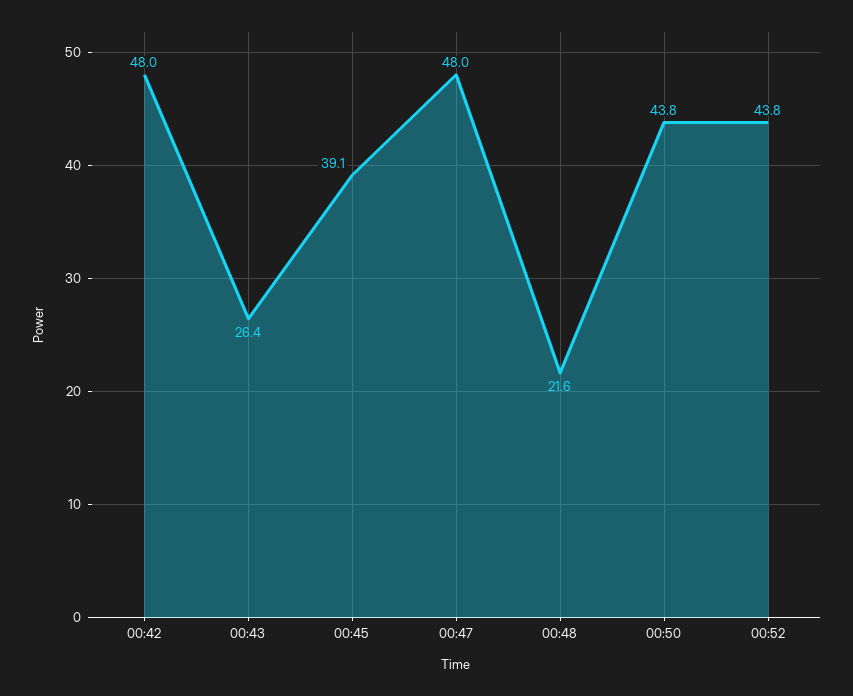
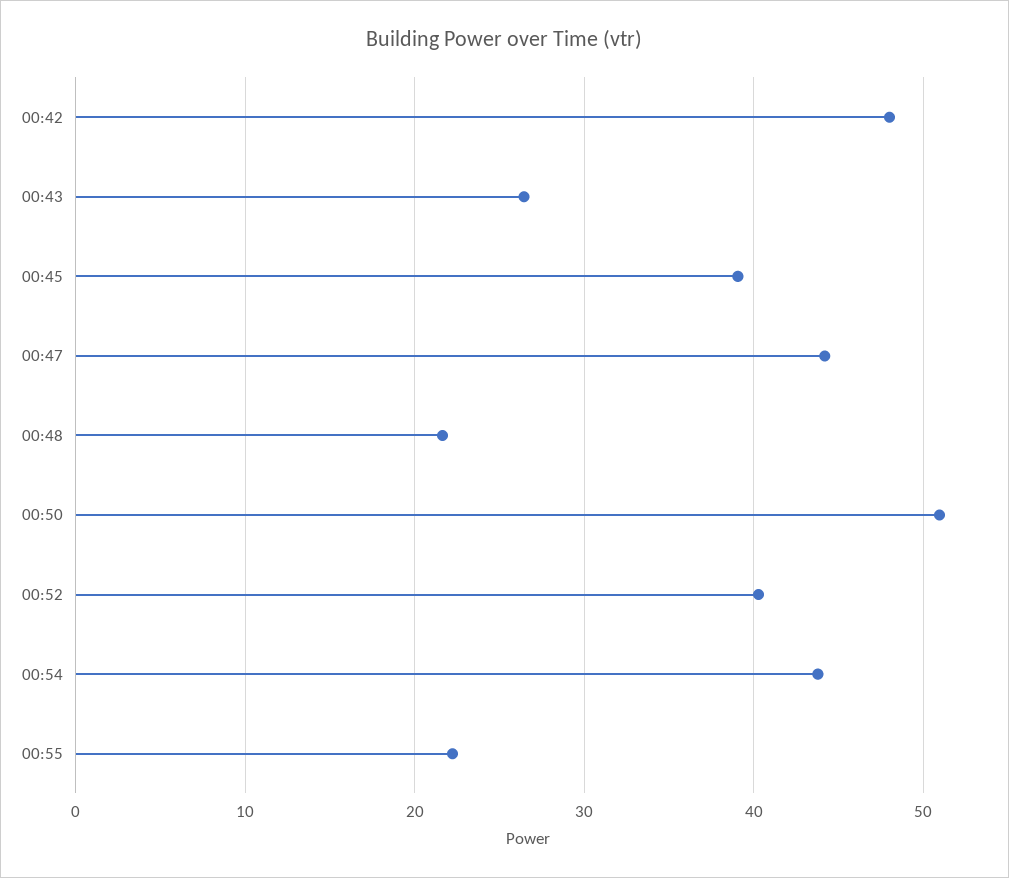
00:47: 48 -> 44
00:50: 43.8 -> 51
00:52: 43.8 -> 40
00:54: none -> 44
00:55: none -> 22

